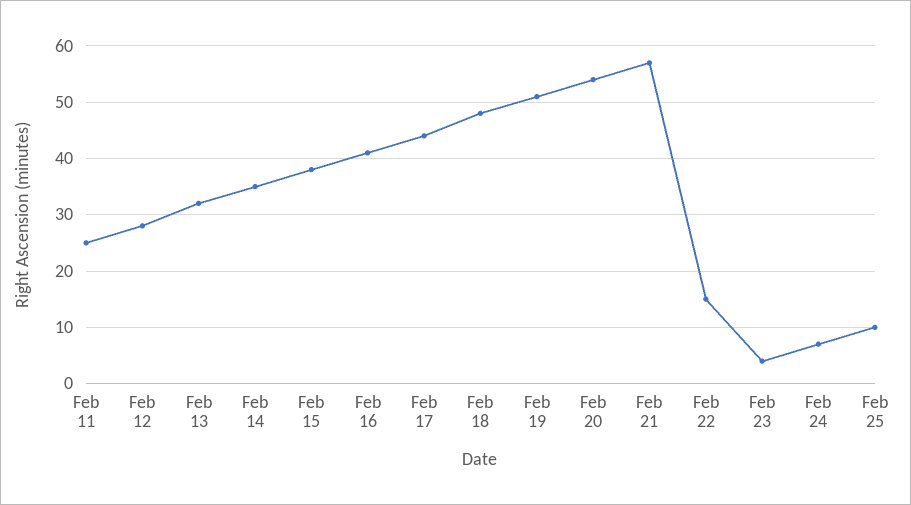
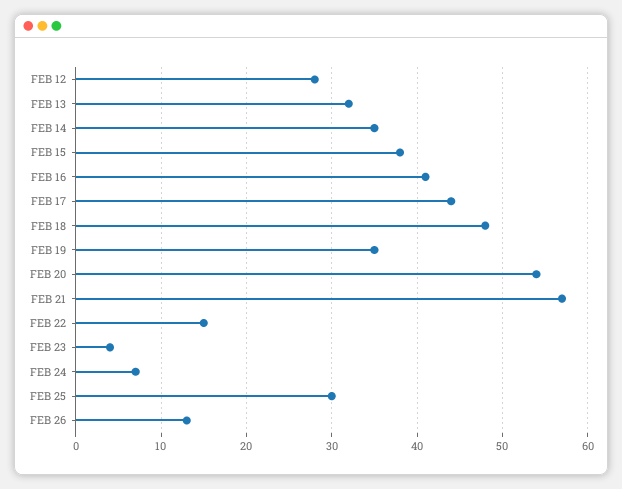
Feb 11: 25 -> none
Feb 19: 50 -> 35
Feb 25: 10 -> 30
FEB 26: none -> 13

